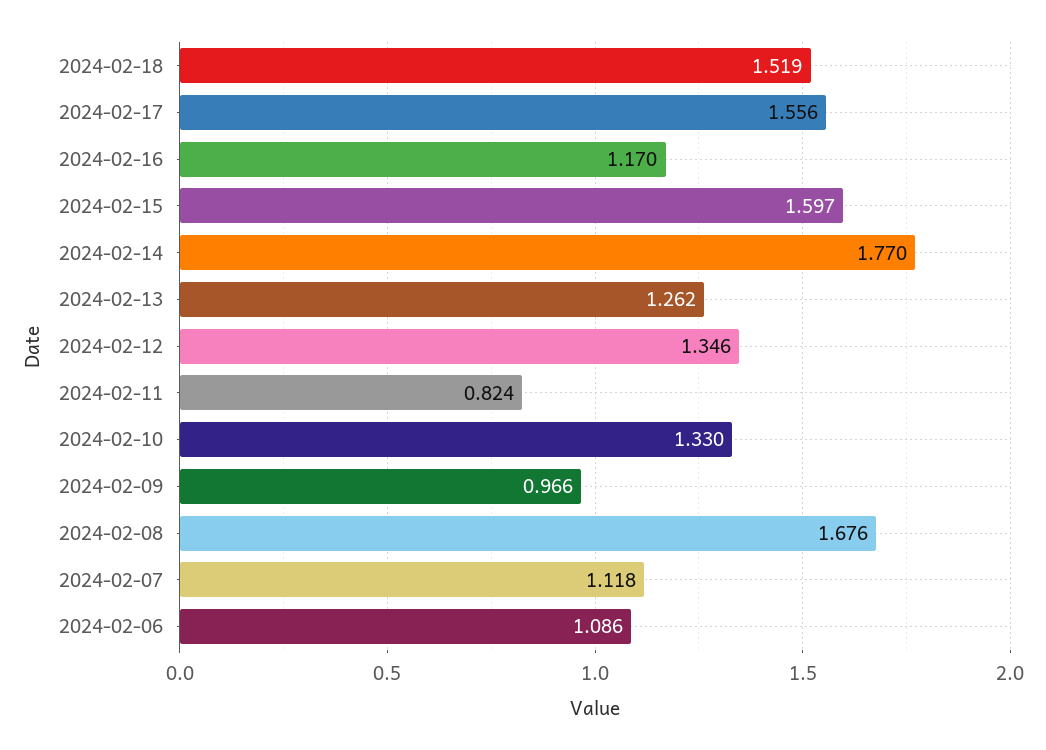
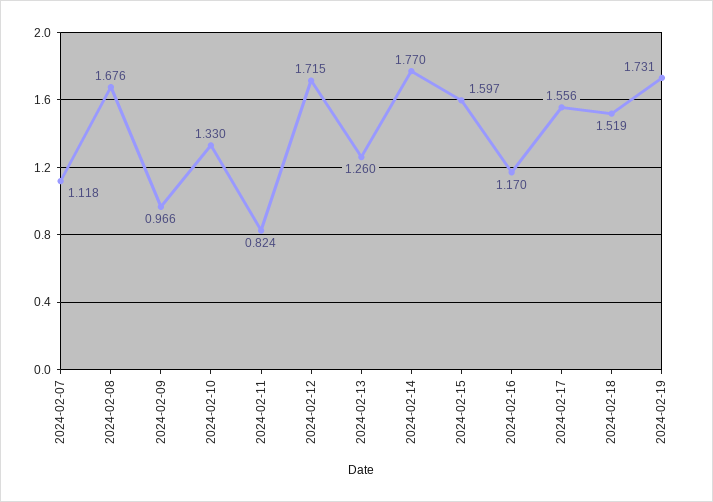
2024-02-13: 1.262 -> 1.26
2024-02-12: 1.346 -> 1.715
2024-02-06: 1.086 -> none
2024-02-19: none -> 1.731

